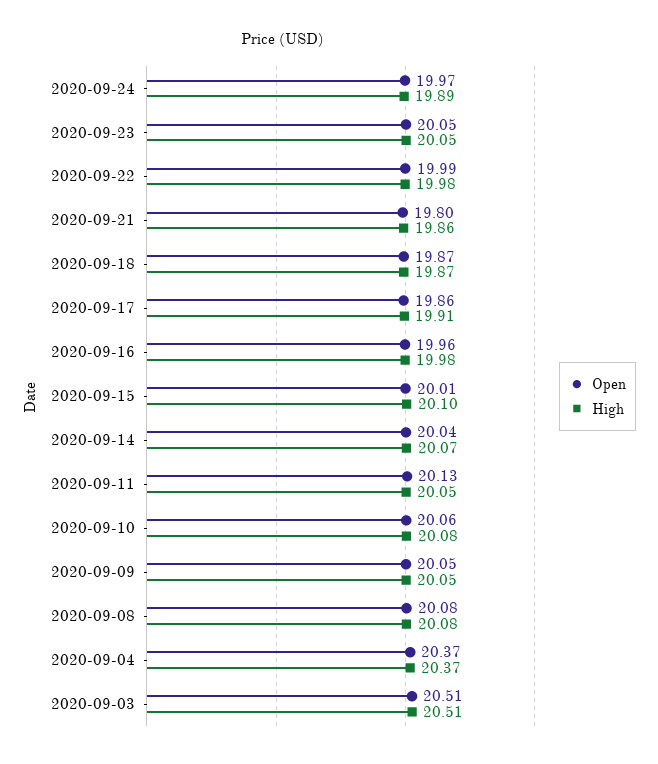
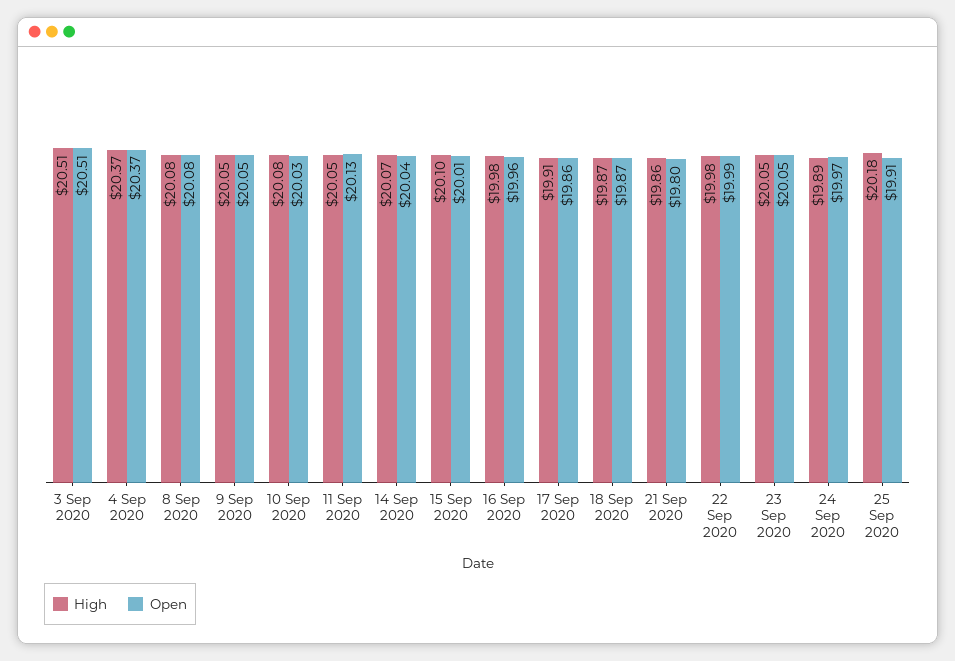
Open, 2020-09-10: 20.06 -> 20.03
High, 25 Sep 2020: none -> 20.18
Open, 25 Sep 2020: none -> 19.91

